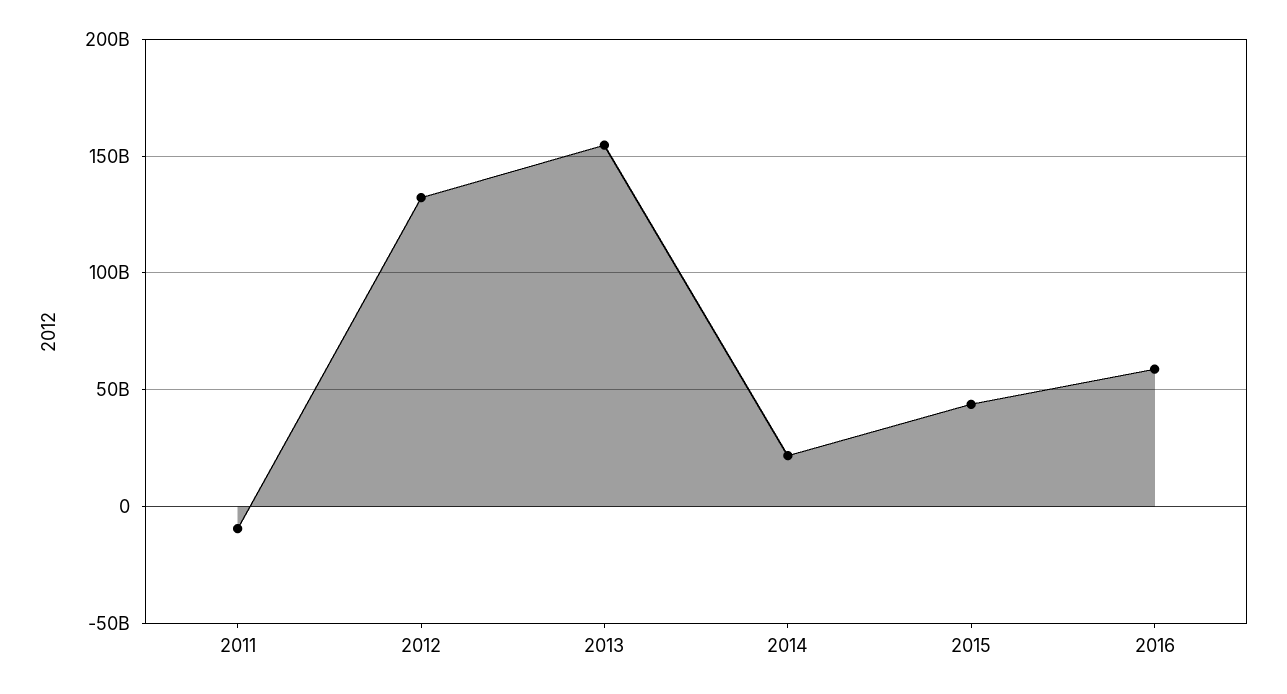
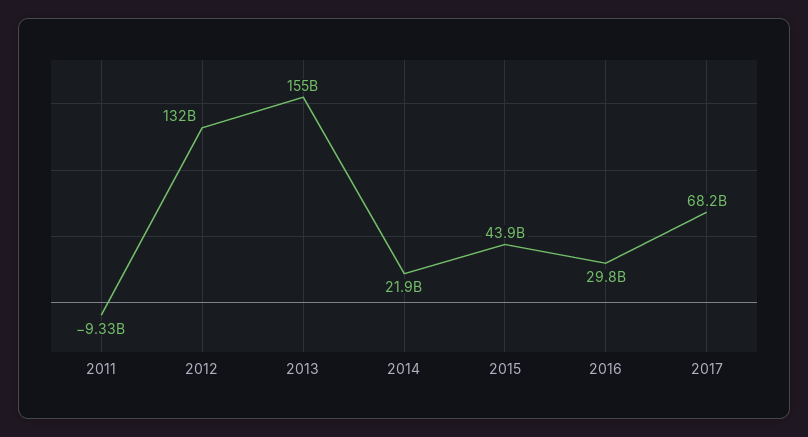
2016: 60000000000 -> 29800000000
2017: none -> 68200000000

